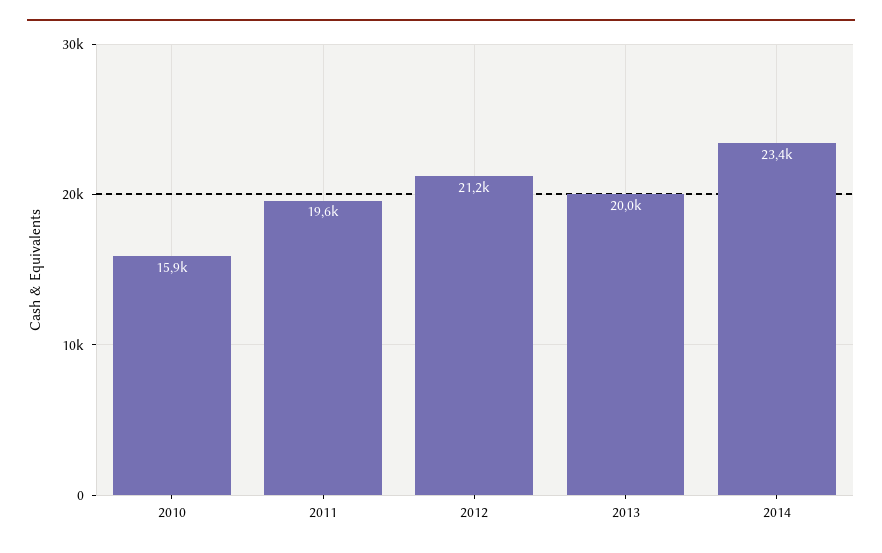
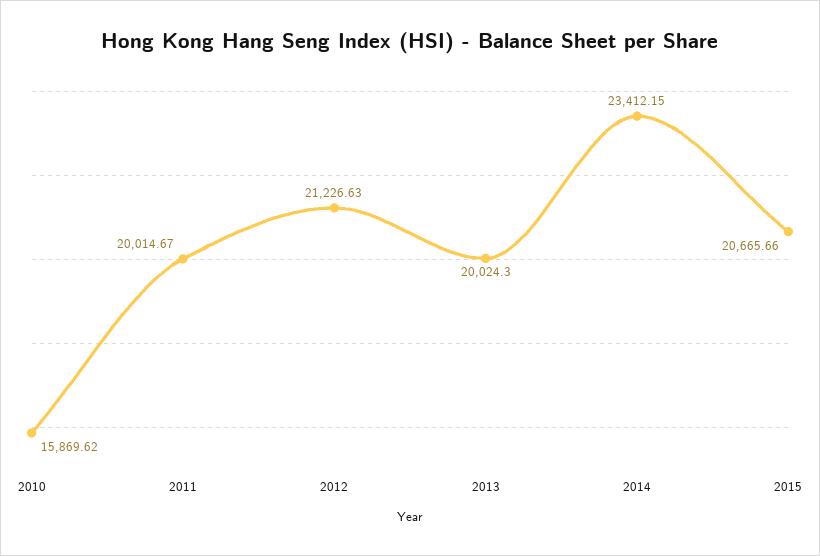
2011: 19600 -> 20014.67
2015: none -> 20665.66

